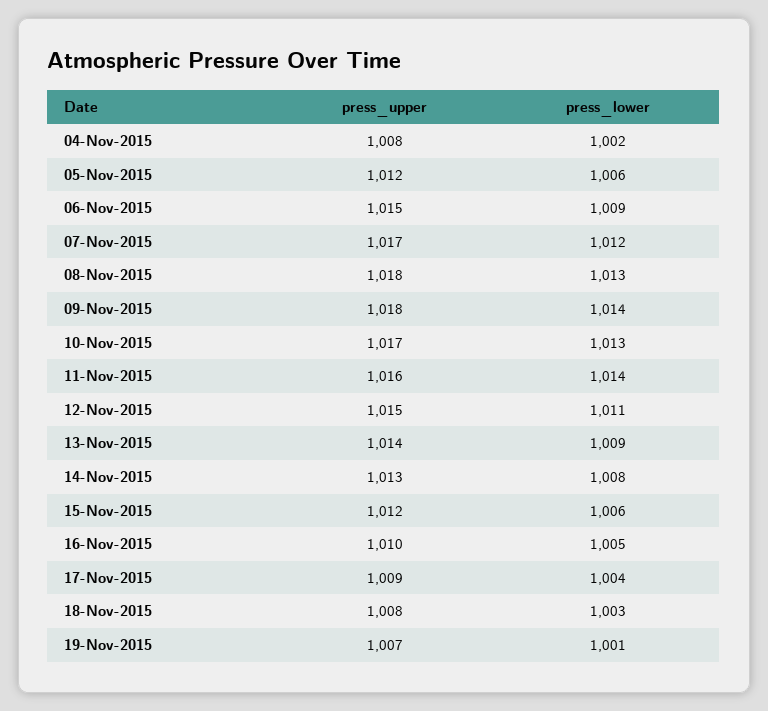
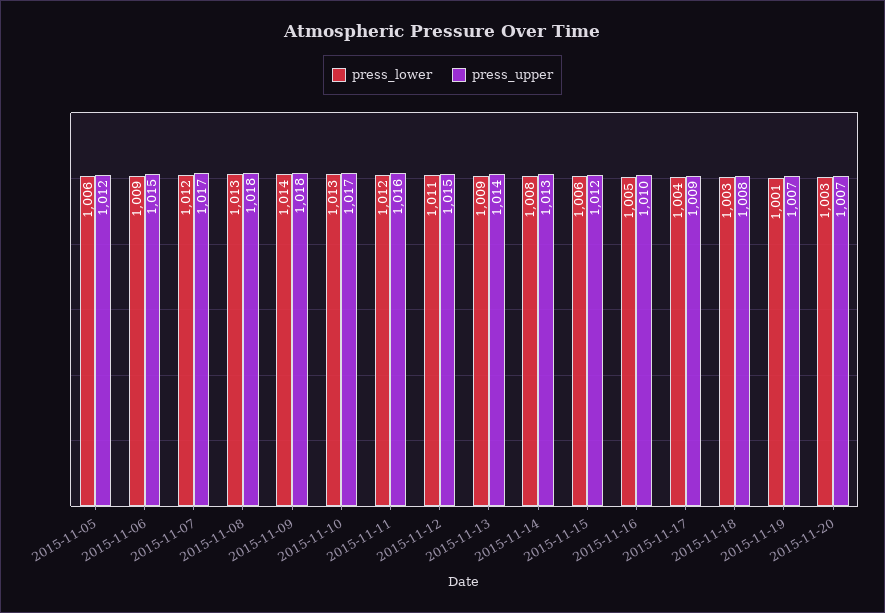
press_upper, 04-Nov-2015: 1008 -> none
press_lower, 04-Nov-2015: 1002 -> none
press_lower, 11-Nov-2015: 1014 -> 1012
press_lower, 2015-11-20: none -> 1003
press_upper, 2015-11-20: none -> 1007

